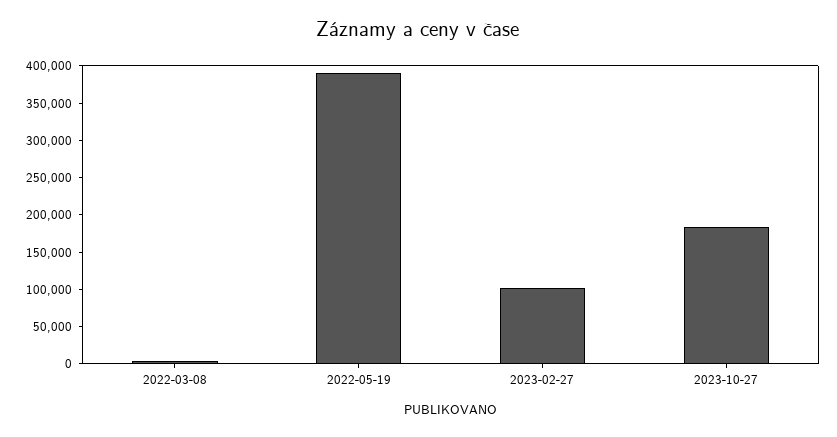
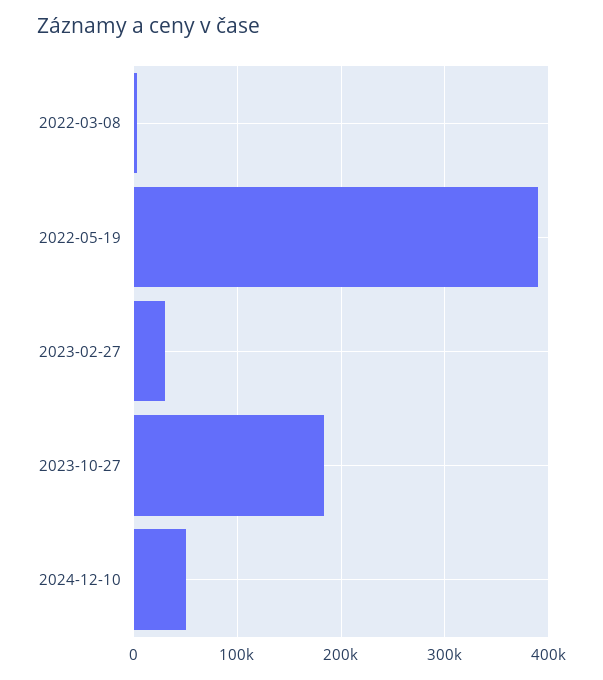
2023-02-27: 100000 -> 30000
2024-12-10: none -> 50000

